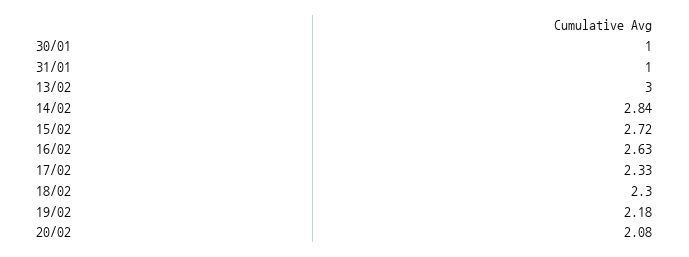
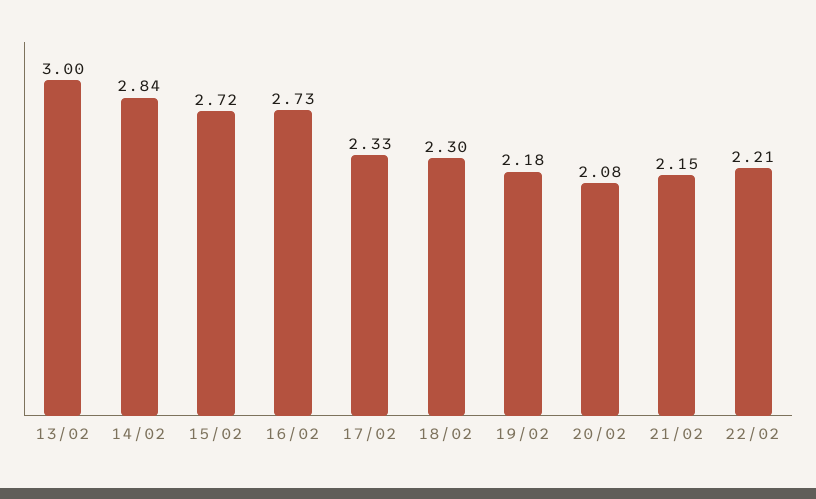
30/01: 1 -> none
31/01: 1 -> none
16/02: 2.63 -> 2.73
21/02: none -> 2.15
22/02: none -> 2.21

